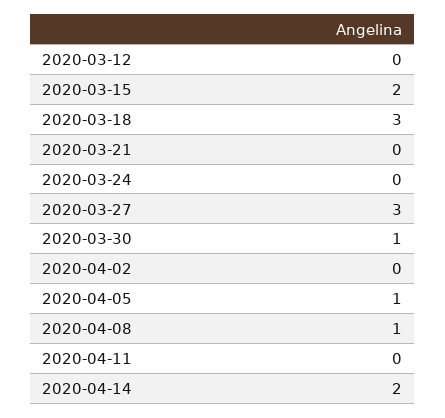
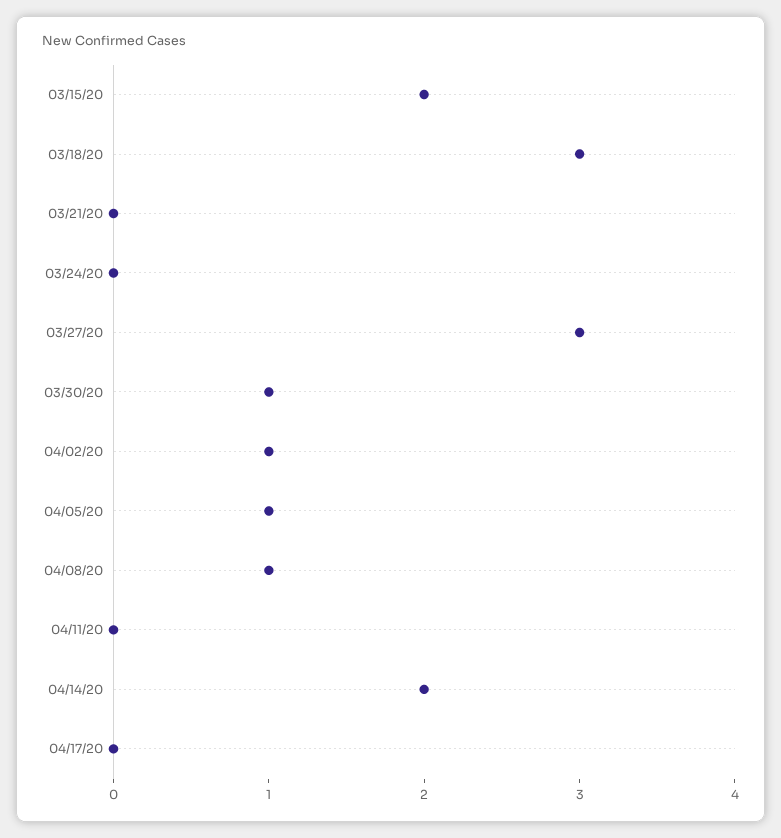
2020-03-12: 0 -> none
2020-04-02: 0 -> 1
04/17/20: none -> 0

